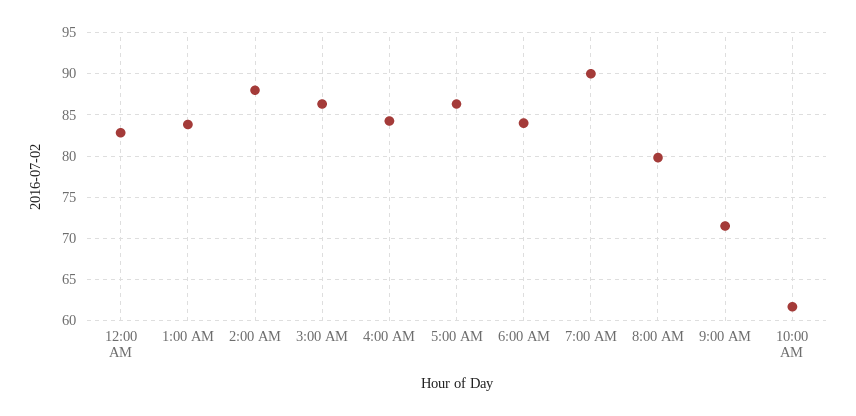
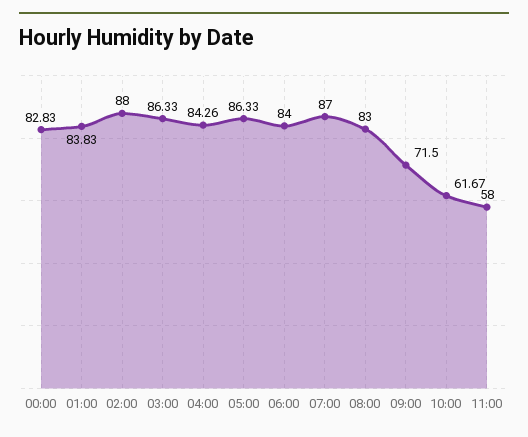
7:00 AM: 90 -> 87
8:00 AM: 80 -> 83
11:00: none -> 58

